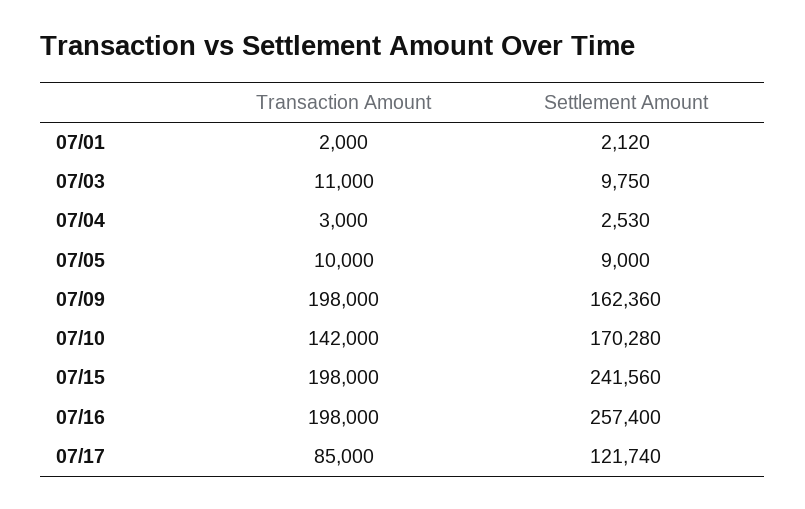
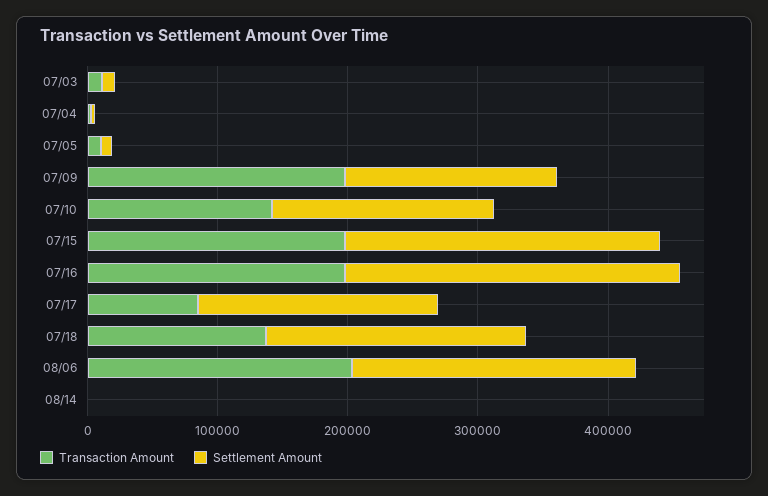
Transaction Amount, 07/01: 2000 -> none
Settlement Amount, 07/01: 2120 -> none
Settlement Amount, 07/17: 121740 -> 180000
Transaction Amount, 07/18: none -> 140000
Settlement Amount, 07/18: none -> 200000
Transaction Amount, 08/06: none -> 200000
Settlement Amount, 08/06: none -> 220000
Transaction Amount, 08/14: none -> 0
Settlement Amount, 08/14: none -> 0

